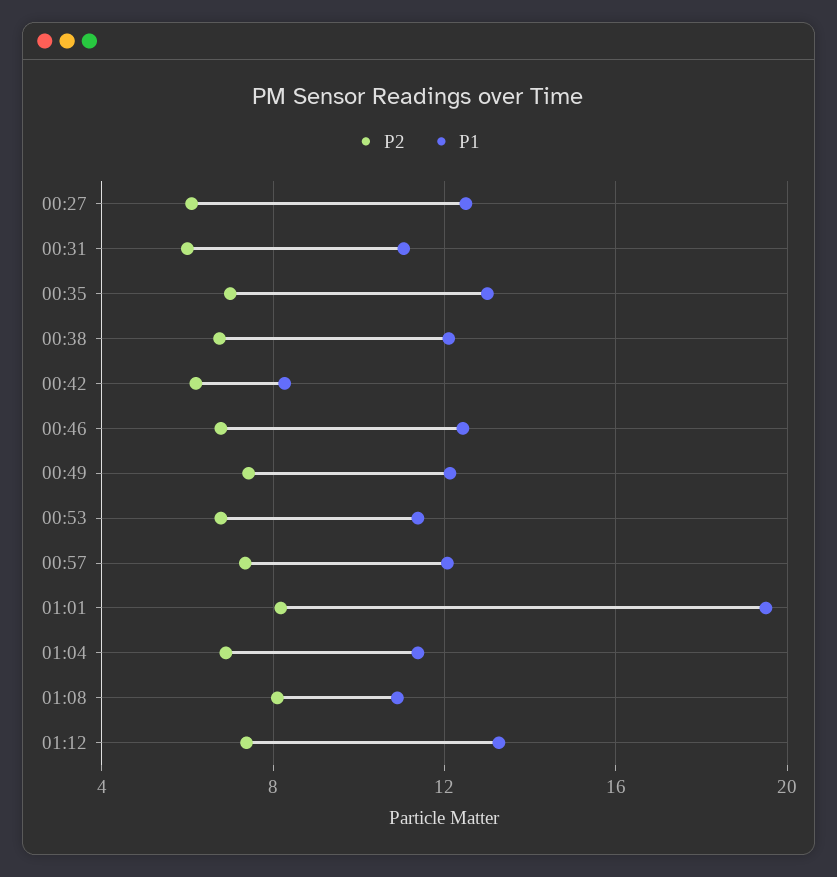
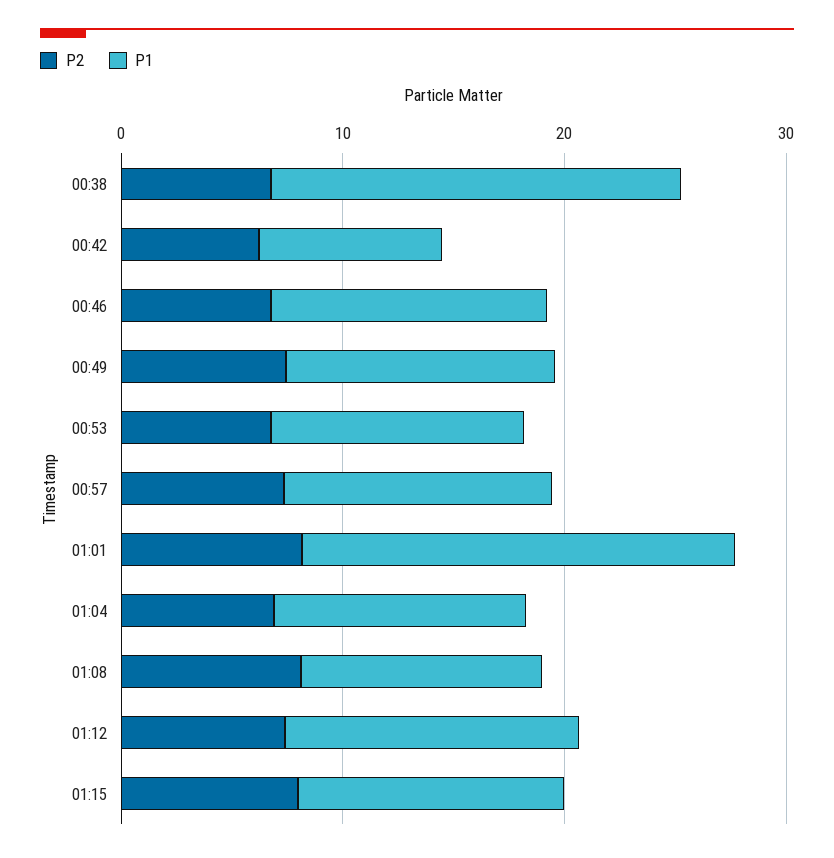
P2, 00:27: 6 -> none
P1, 00:27: 12.5 -> none
P2, 00:31: 6 -> none
P1, 00:31: 11 -> none
P2, 00:35: 7 -> none
P1, 00:35: 13 -> none
P1, 00:38: 12 -> 18
P2, 01:15: none -> 8
P1, 01:15: none -> 12

